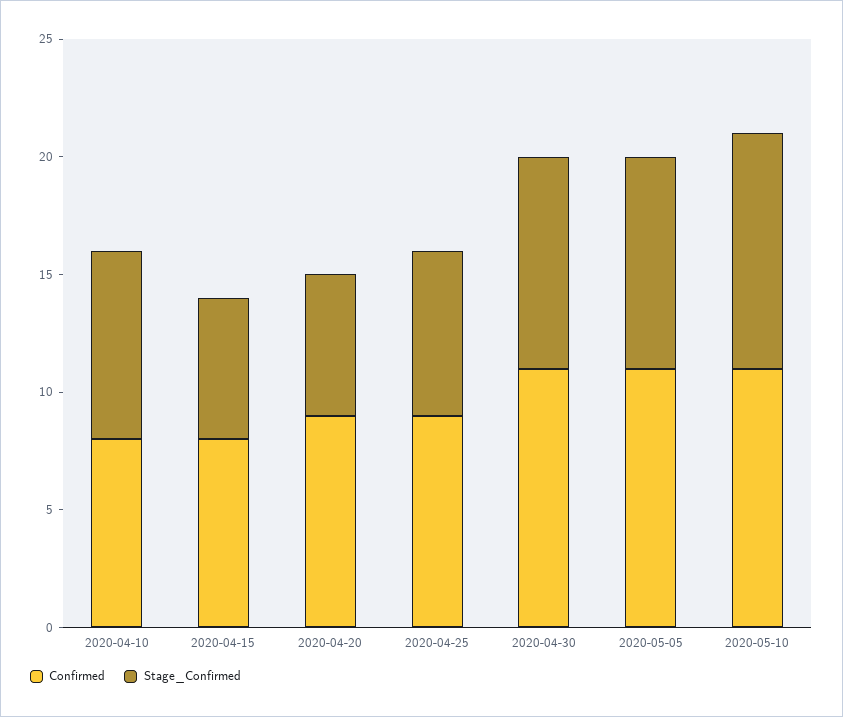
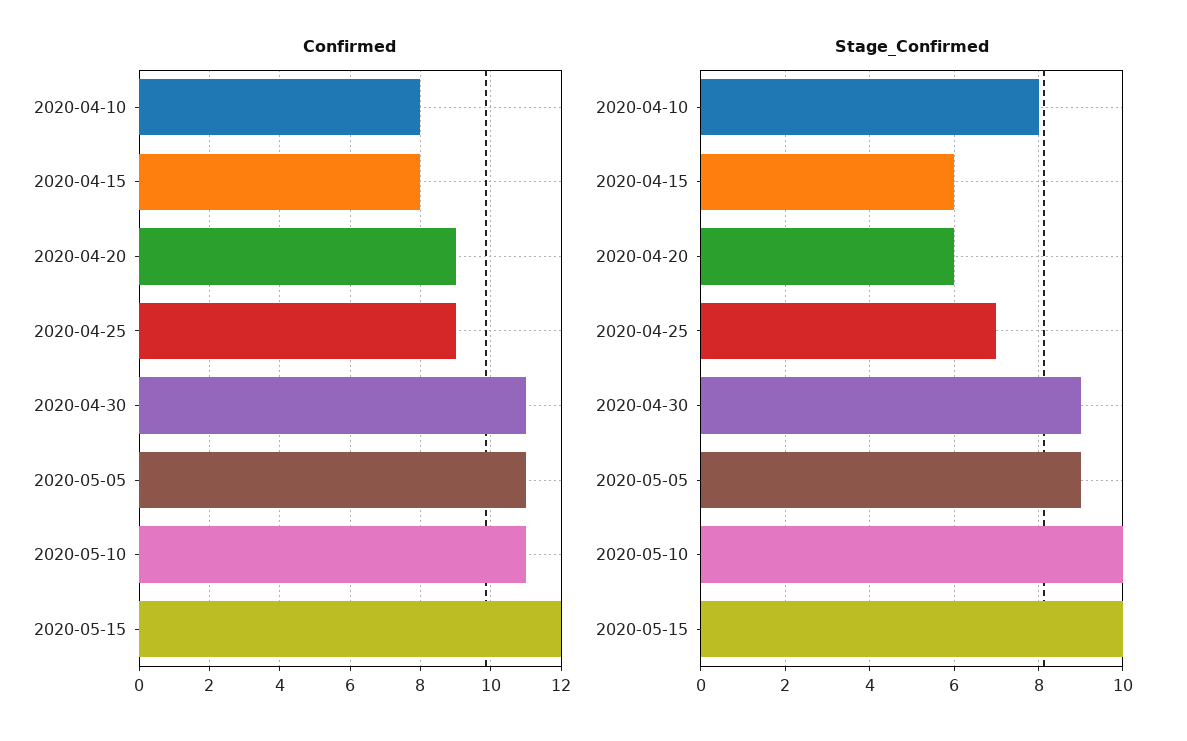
Confirmed, 2020-05-15: none -> 12
Stage_Confirmed, 2020-05-15: none -> 10

